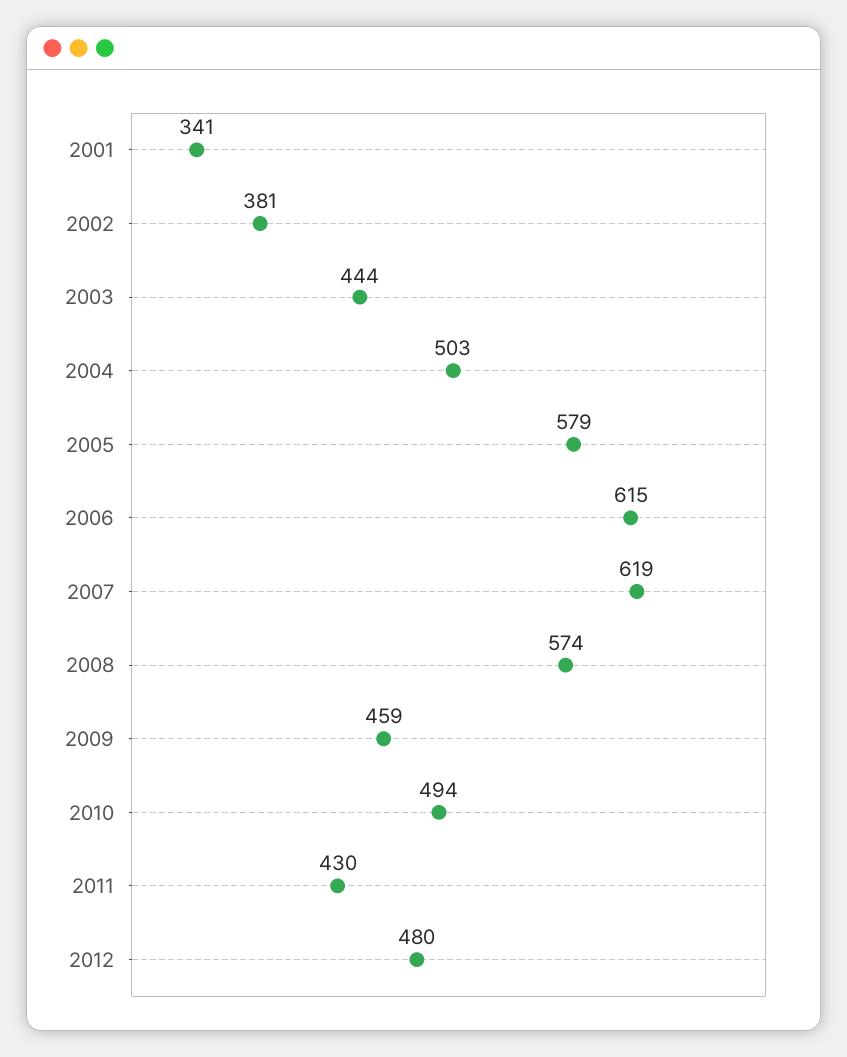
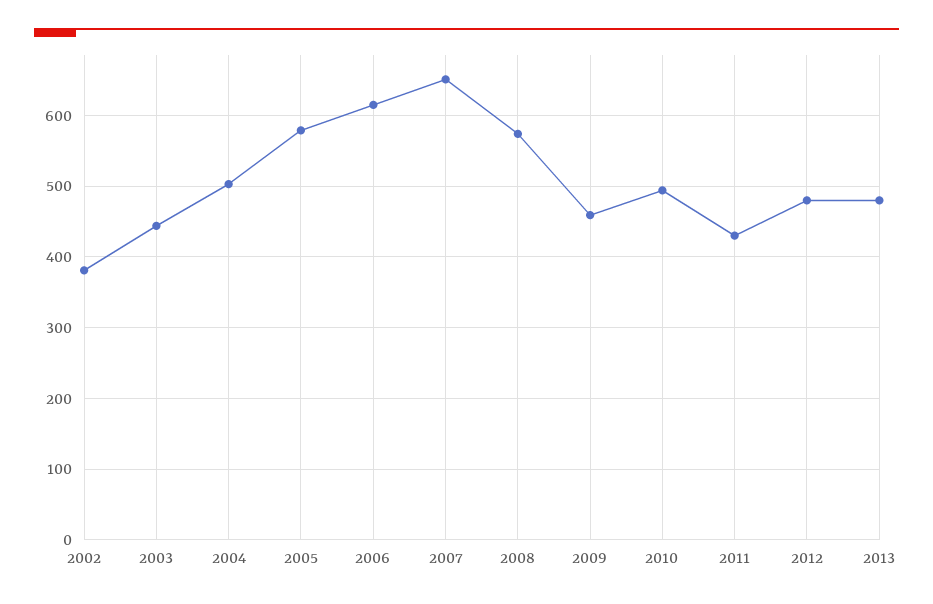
2001: 341 -> none
2007: 619 -> 650
2013: none -> 480

